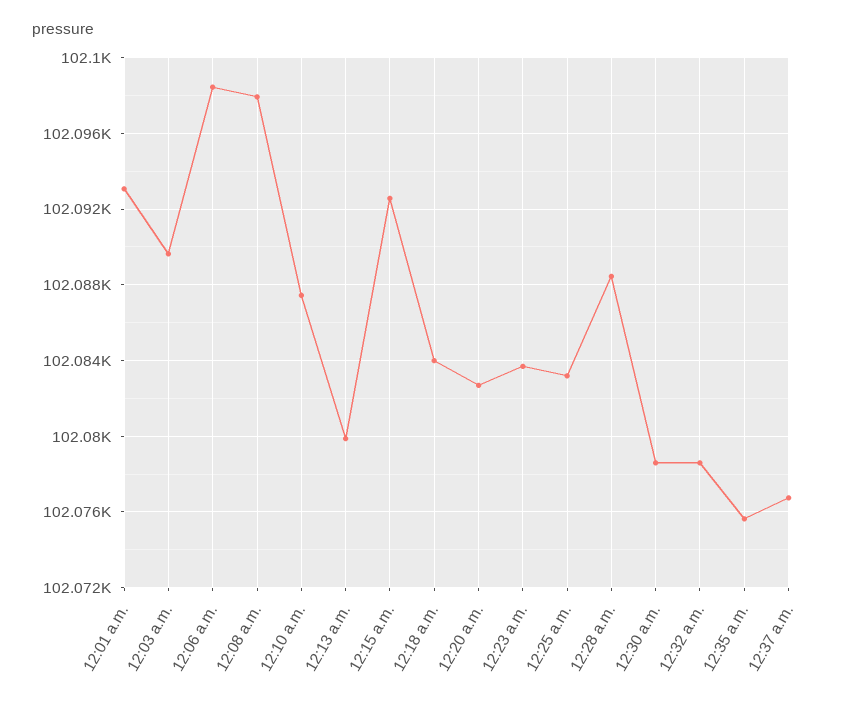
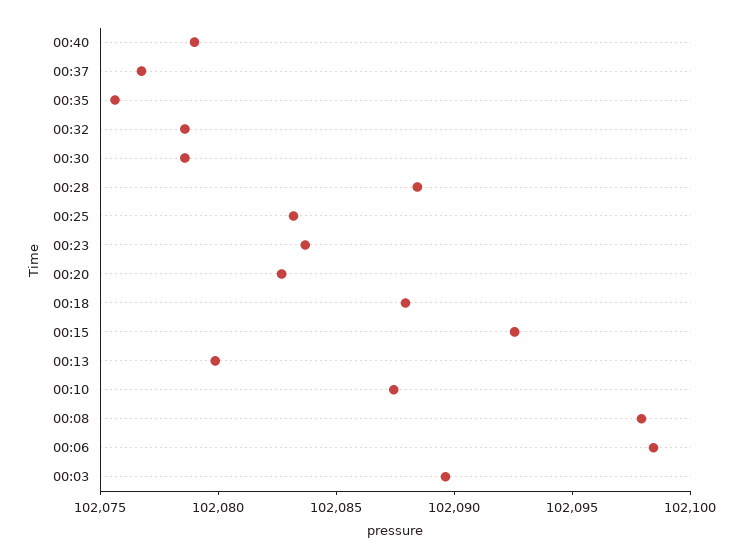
12:01 a.m.: 102093 -> none
12:18 a.m.: 102084 -> 102088
00:40: none -> 102079

